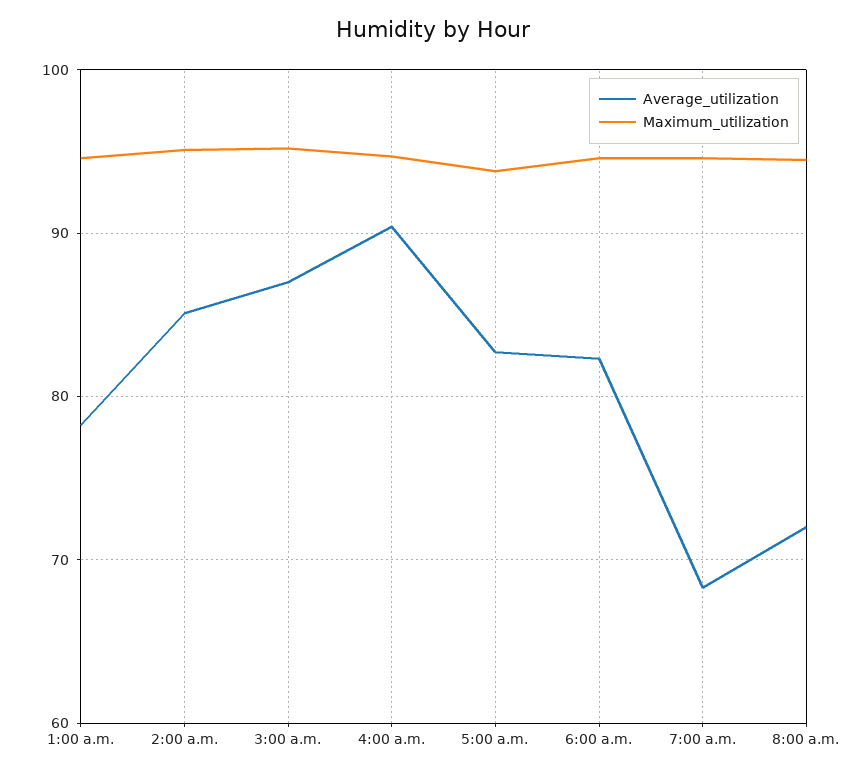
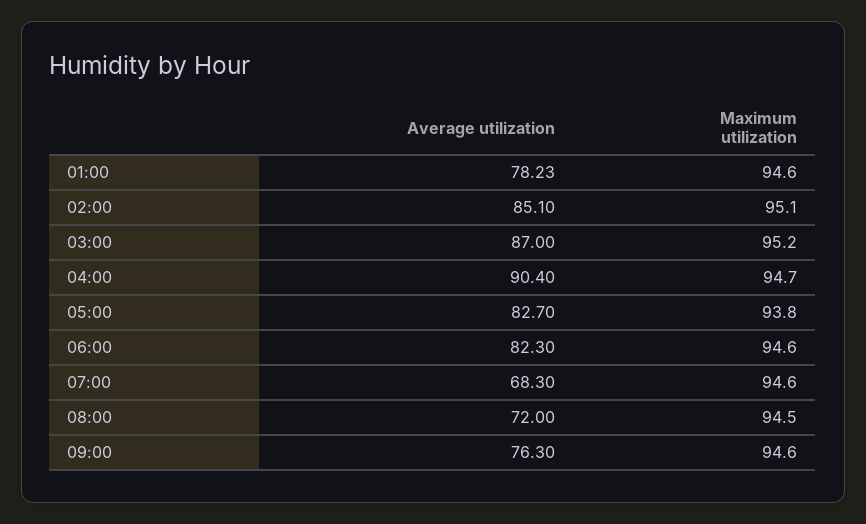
Average_utilization, 09:00: none -> 76.3
Maximum_utilization, 09:00: none -> 94.6

